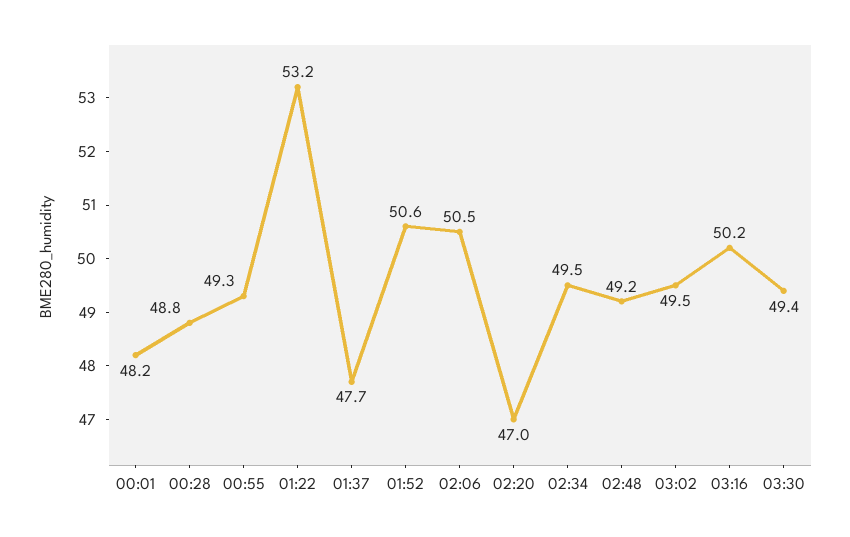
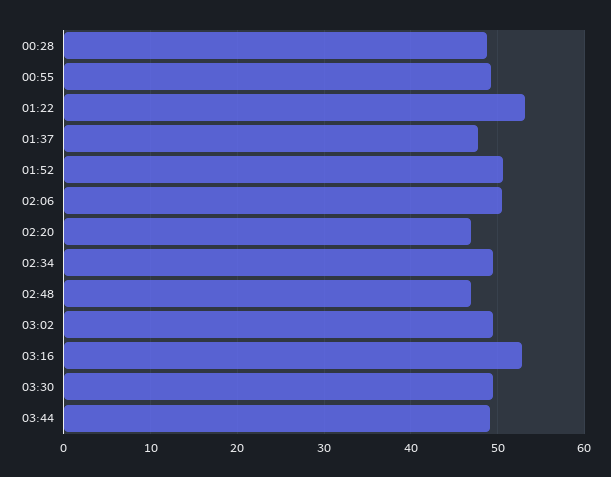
00:01: 48.2 -> none
02:48: 49.2 -> 47
03:16: 50.2 -> 53
03:44: none -> 49

